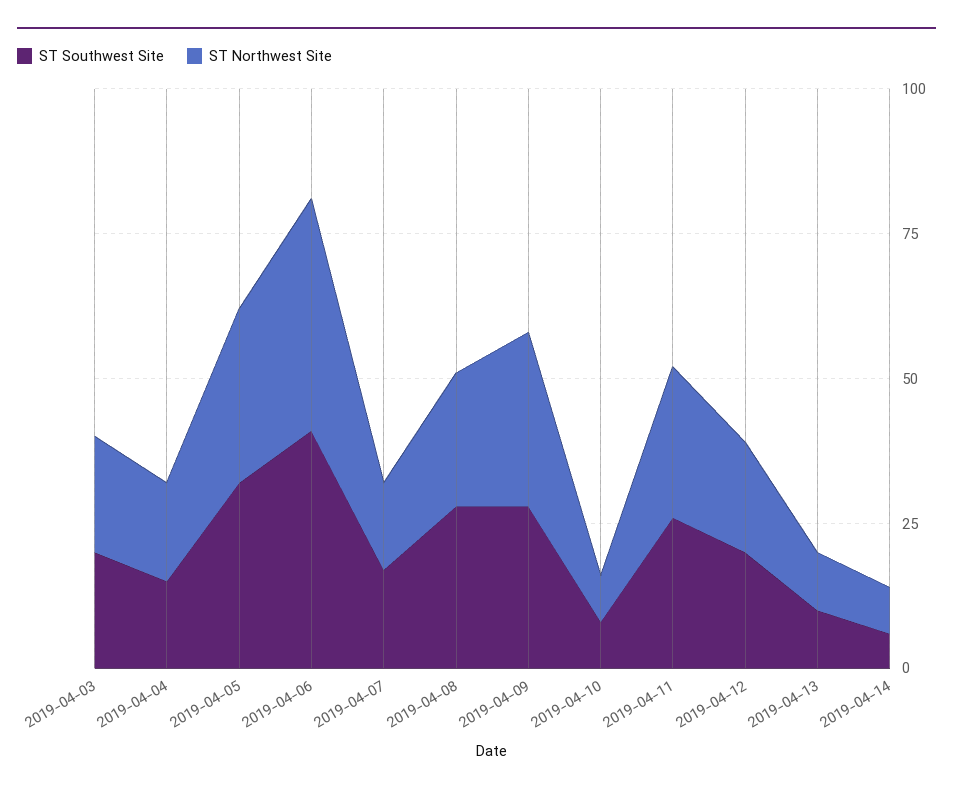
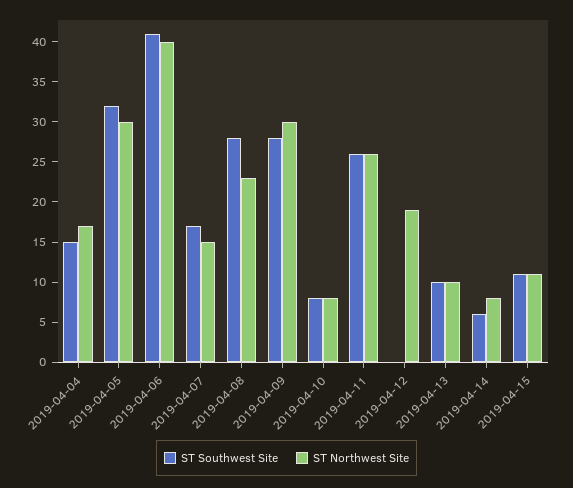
ST Southwest Site, 2019-04-03: 20 -> none
ST Northwest Site, 2019-04-03: 20 -> none
ST Southwest Site, 2019-04-12: 20 -> 0
ST Southwest Site, 2019-04-15: none -> 11
ST Northwest Site, 2019-04-15: none -> 11

